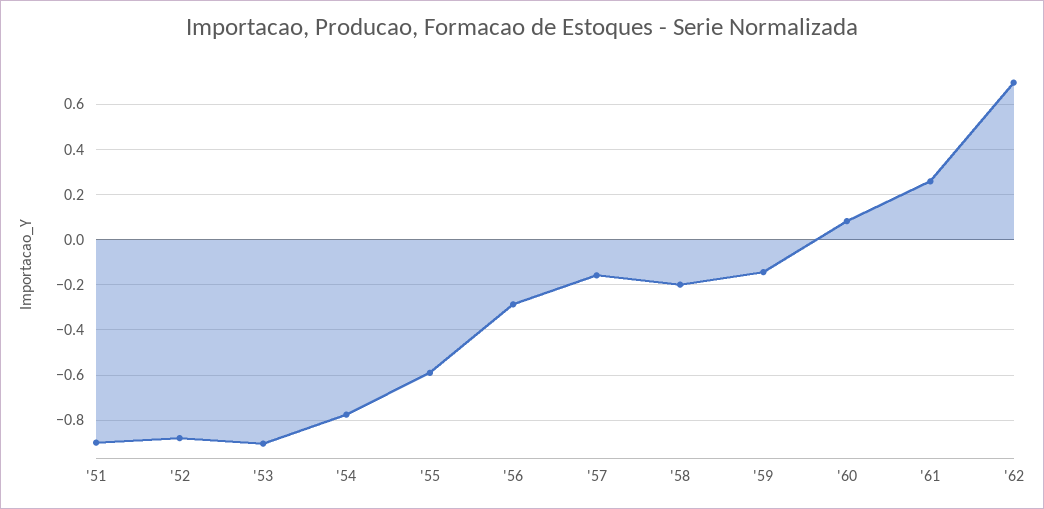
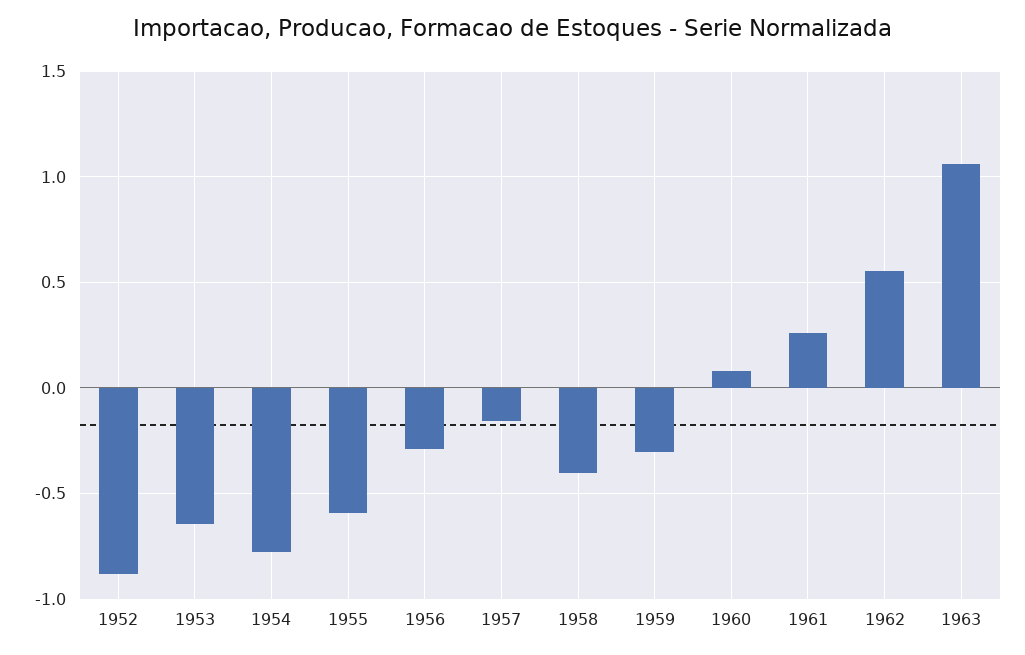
'51: -0.9 -> none
'53: -0.9 -> -0.65
'58: -0.2 -> -0.4
'59: -0.15 -> -0.3
'62: 0.7 -> 0.55
1963: none -> 1.05

